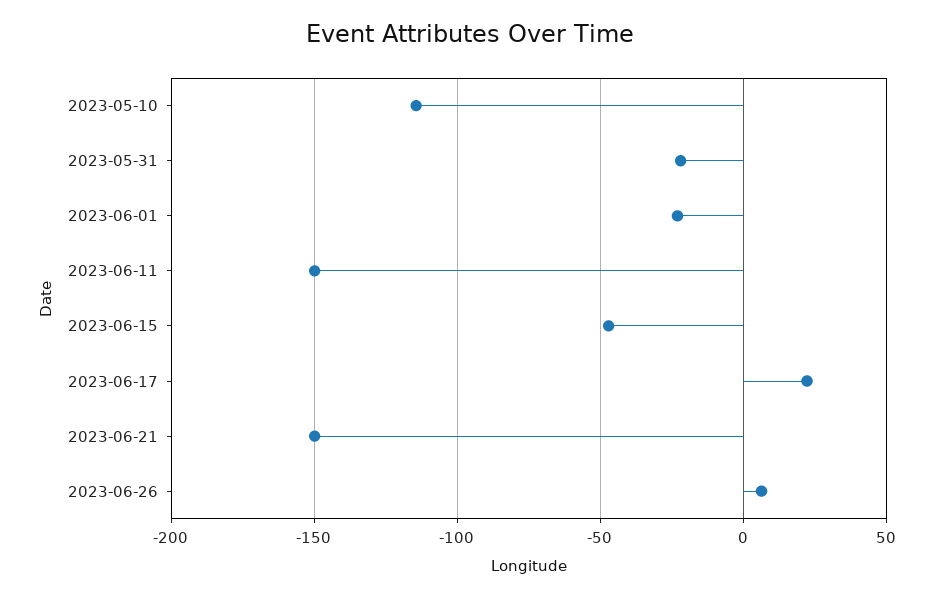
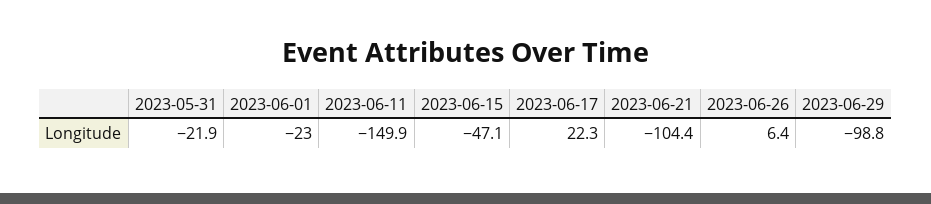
2023-05-10: -115 -> none
2023-06-21: -150 -> -104.4
2023-06-29: none -> -98.8

